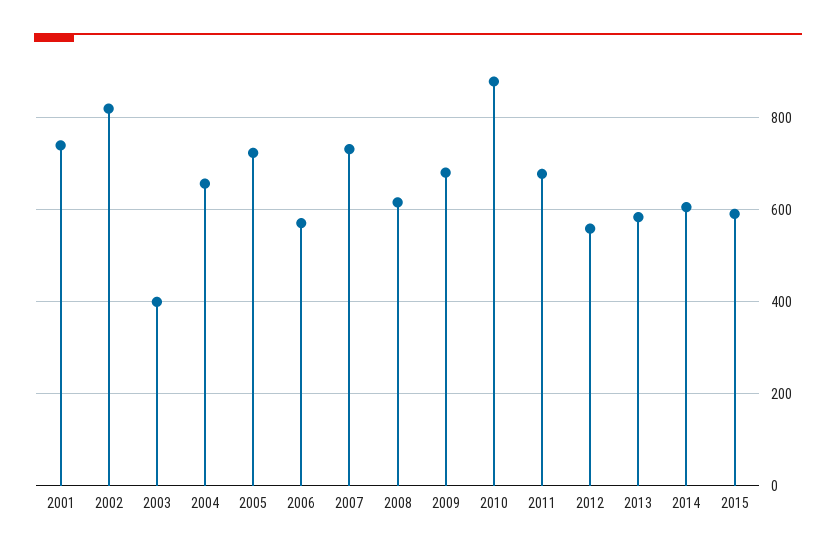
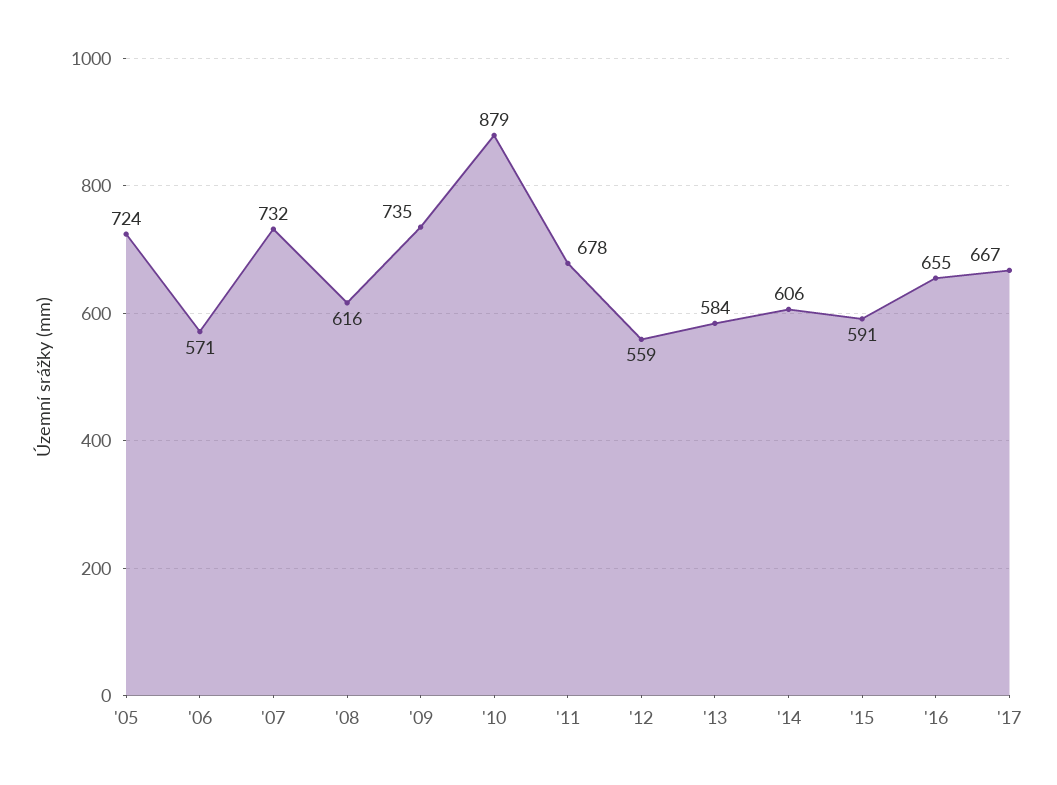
2001: 740 -> none
2002: 820 -> none
2003: 400 -> none
2004: 660 -> none
2009: 680 -> 735
'16: none -> 655
'17: none -> 667

